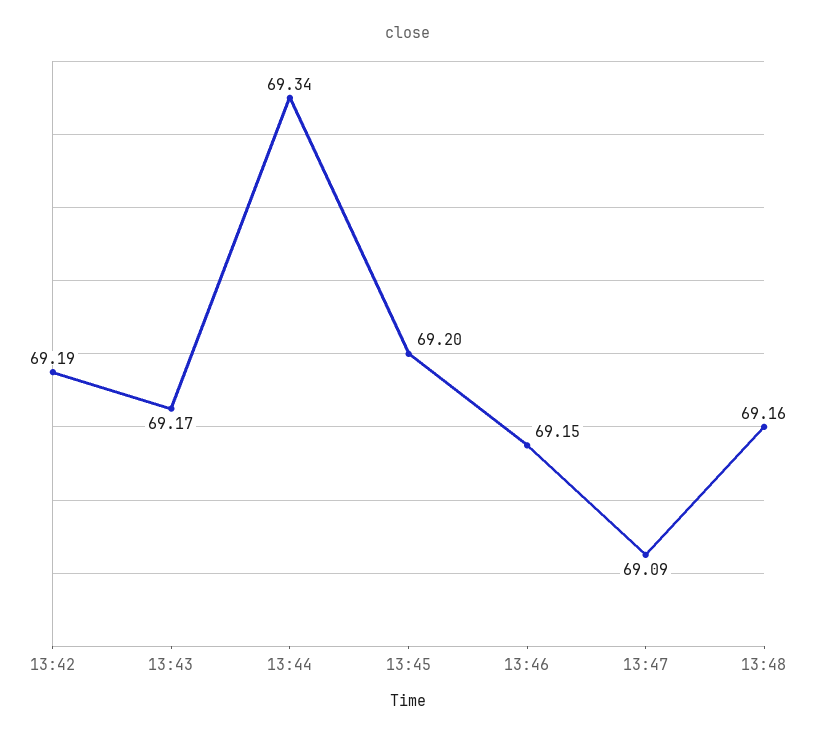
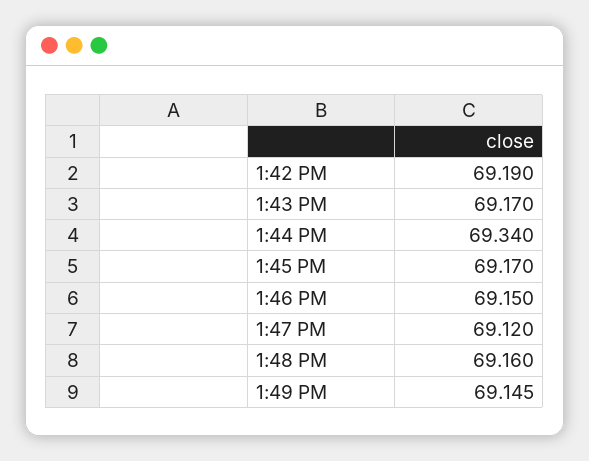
13:45: 69.2 -> 69.17
13:47: 69.09 -> 69.12
1:49 PM: none -> 69.145

